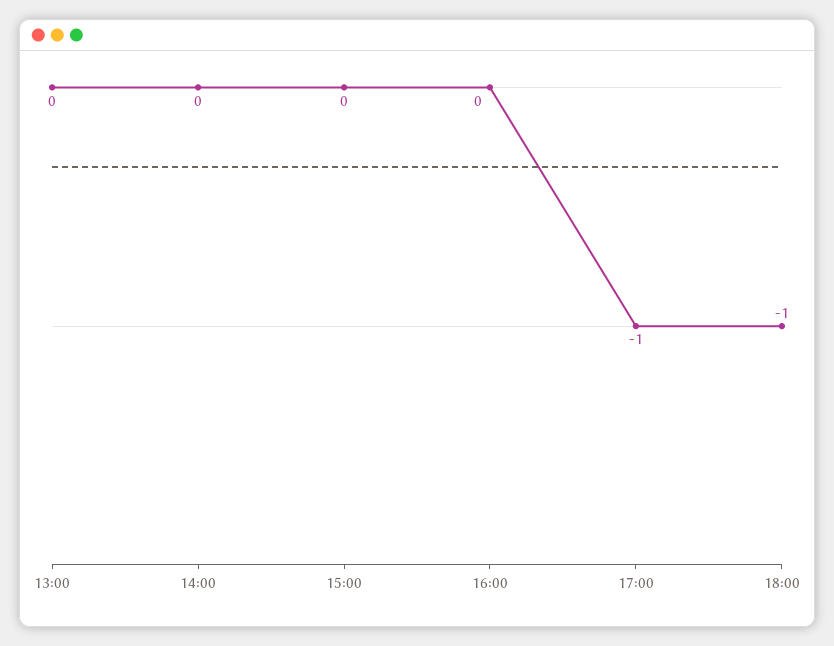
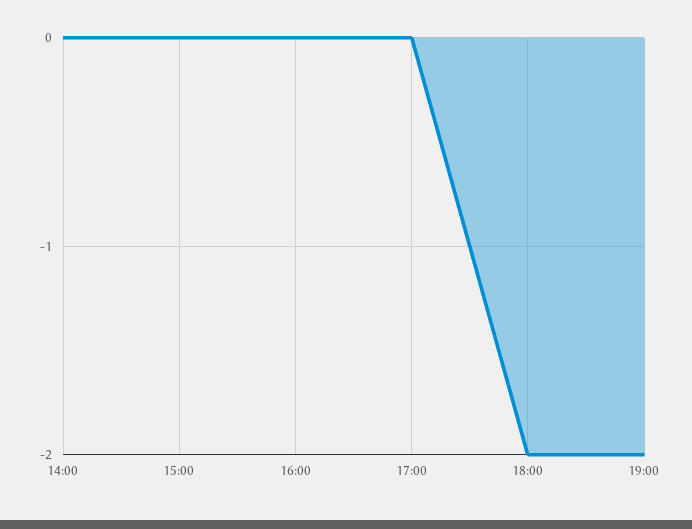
13:00: 0 -> none
17:00: -1 -> 0
18:00: -1 -> -2
19:00: none -> -2

